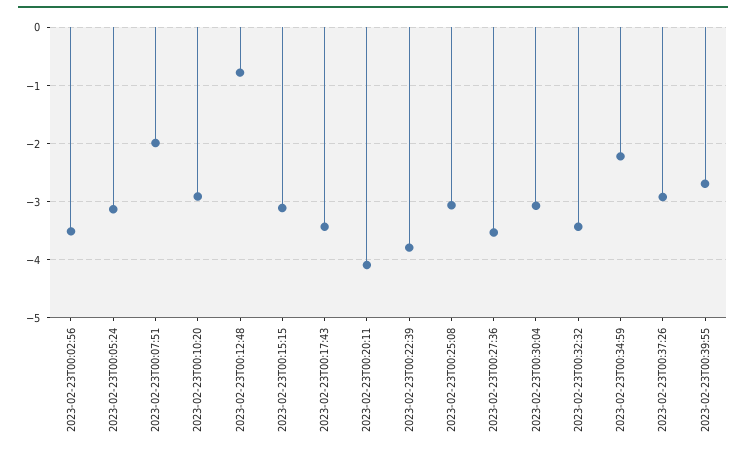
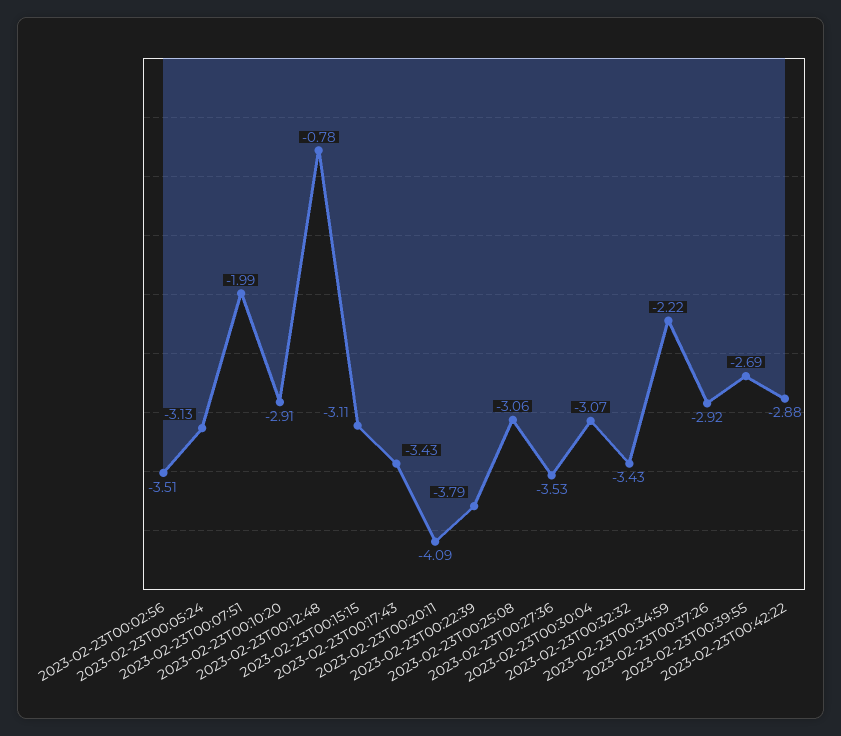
2023-02-23T00:42:22: none -> -2.88

